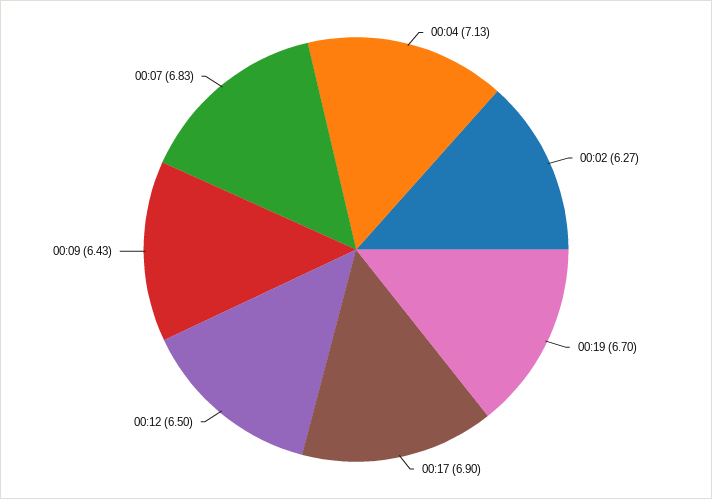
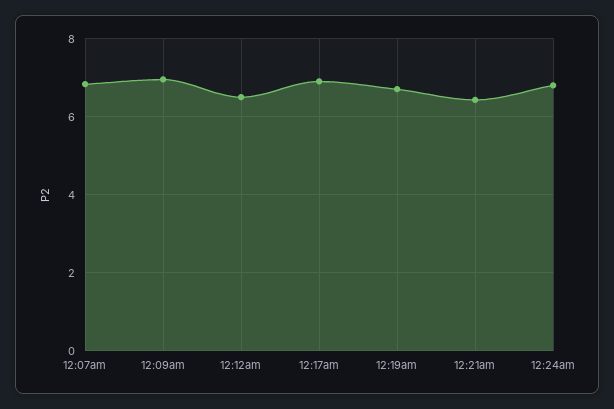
00:04: 7.13 -> none
00:02: 6.27 -> none
00:09: 6.43 -> 7
12:21am: none -> 6.4
12:24am: none -> 6.8

